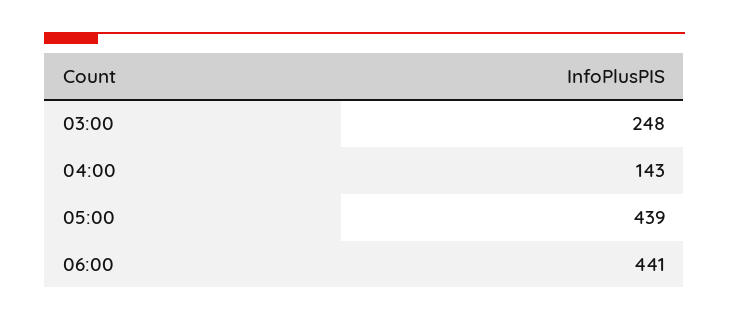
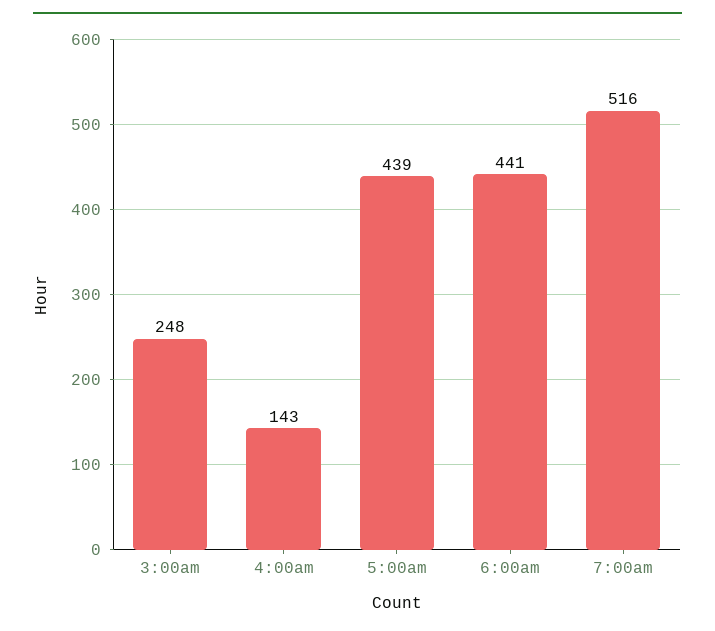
7:00am: none -> 516

